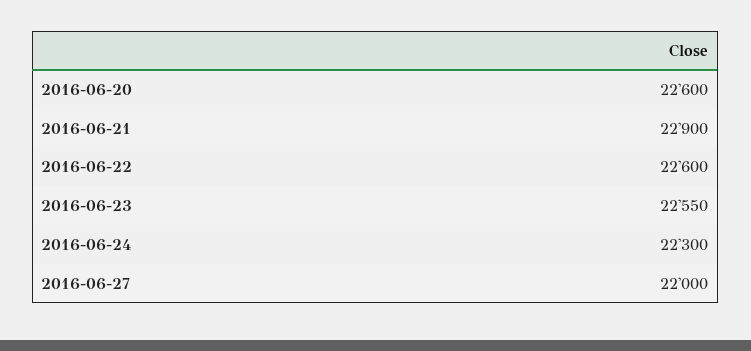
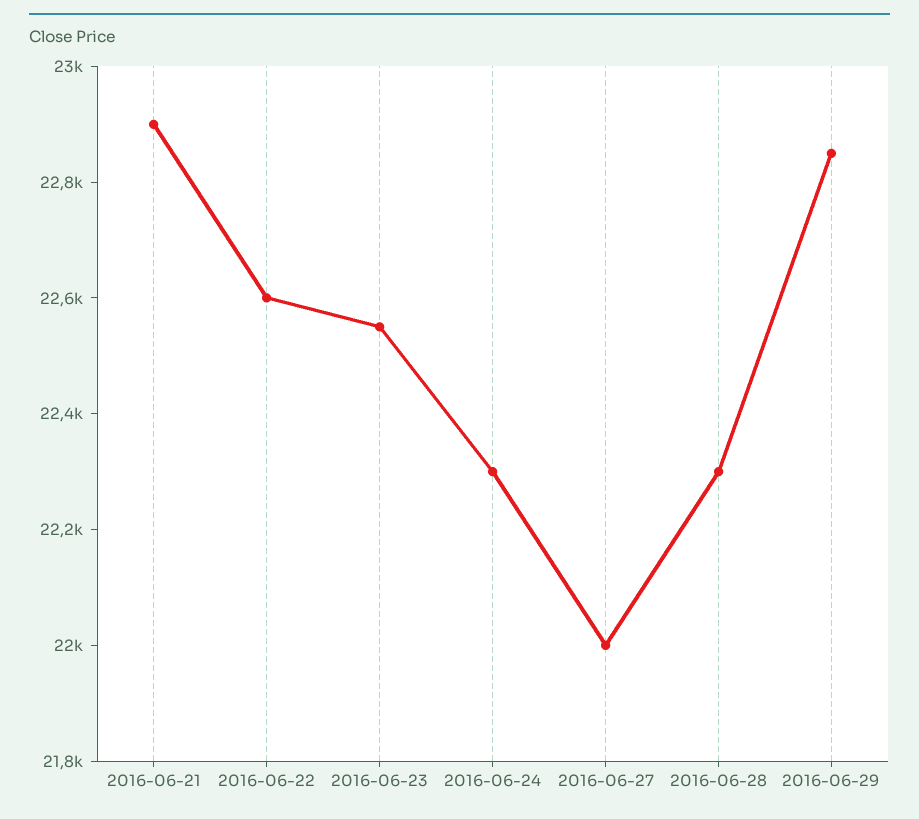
2016-06-20: 22600 -> none
2016-06-28: none -> 22300
2016-06-29: none -> 22850

